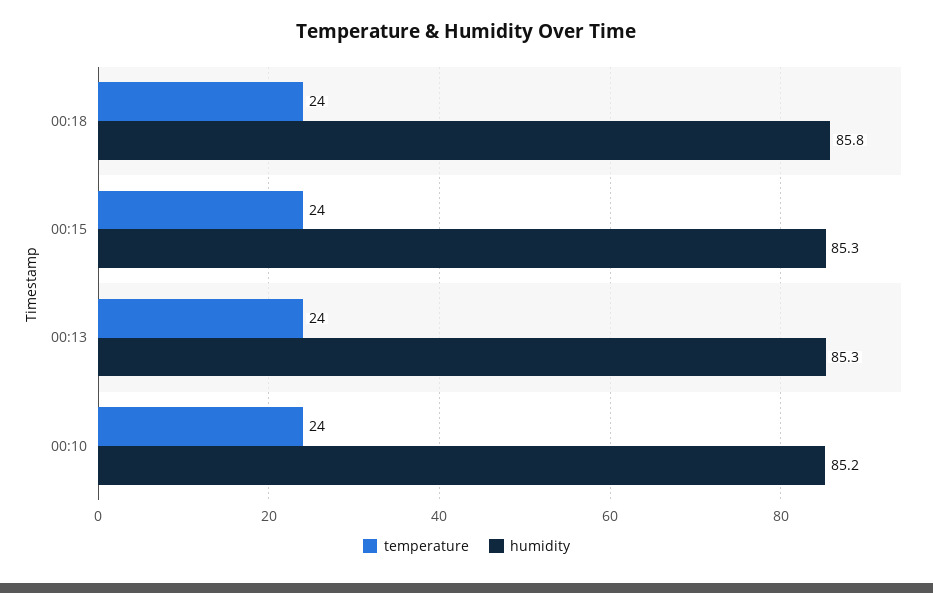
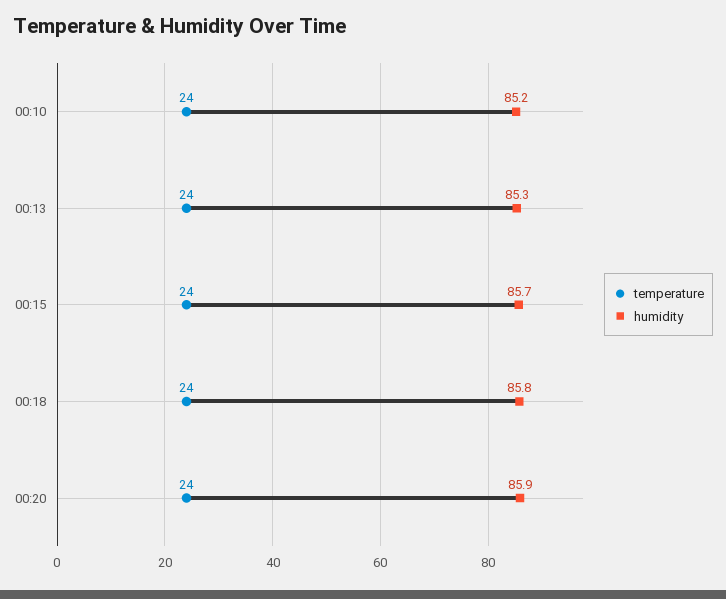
humidity, 00:15: 85.3 -> 85.7
temperature, 00:20: none -> 24
humidity, 00:20: none -> 85.9

